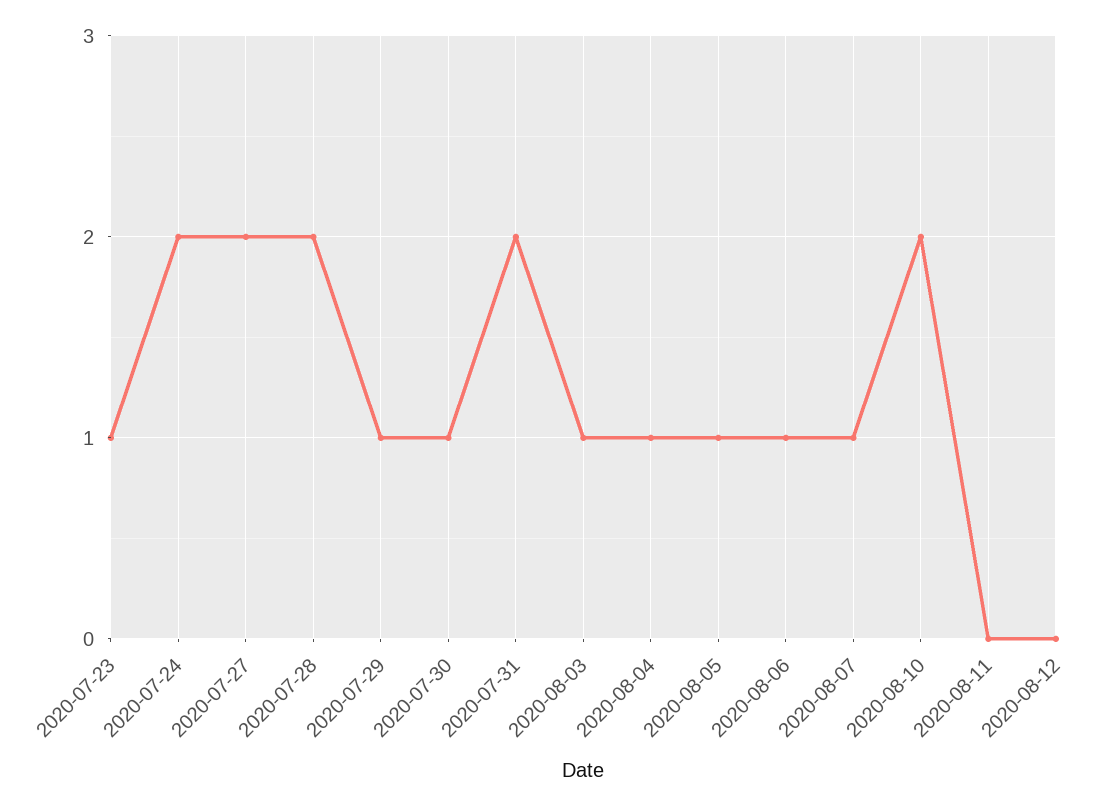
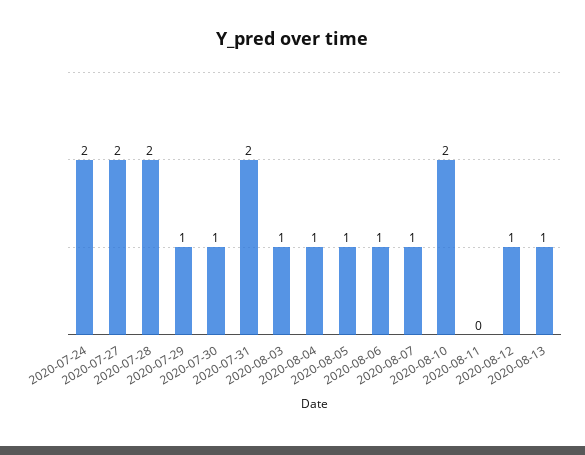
2020-07-23: 1 -> none
2020-08-12: 0 -> 1
2020-08-13: none -> 1

